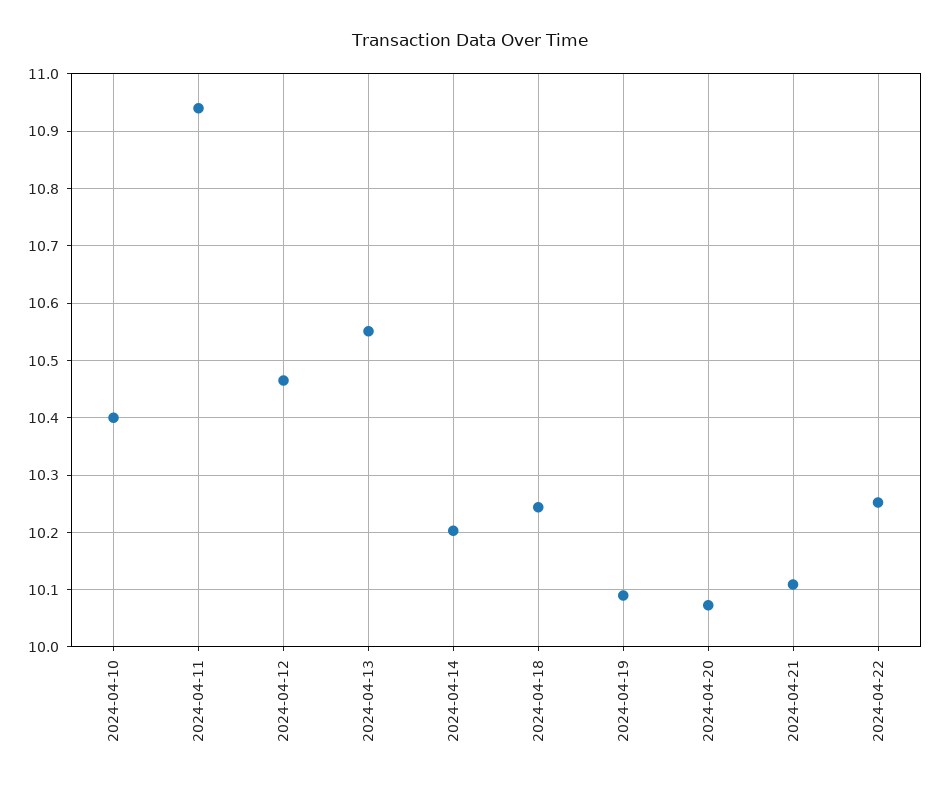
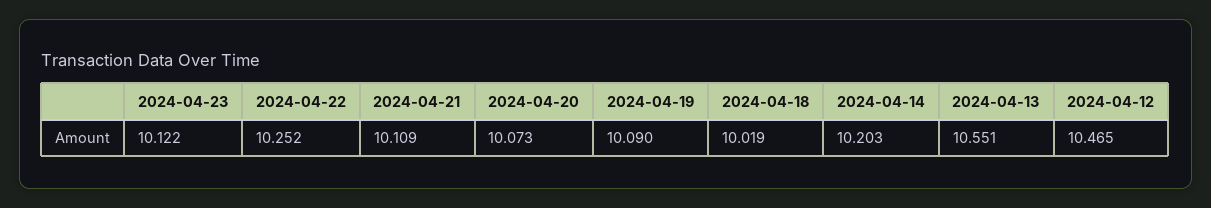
2024-04-10: 10.4 -> none
2024-04-11: 10.94 -> none
2024-04-18: 10.24 -> 10.019
2024-04-23: none -> 10.122

